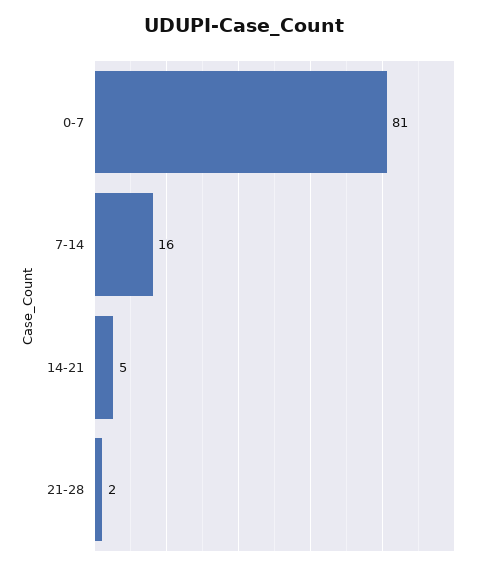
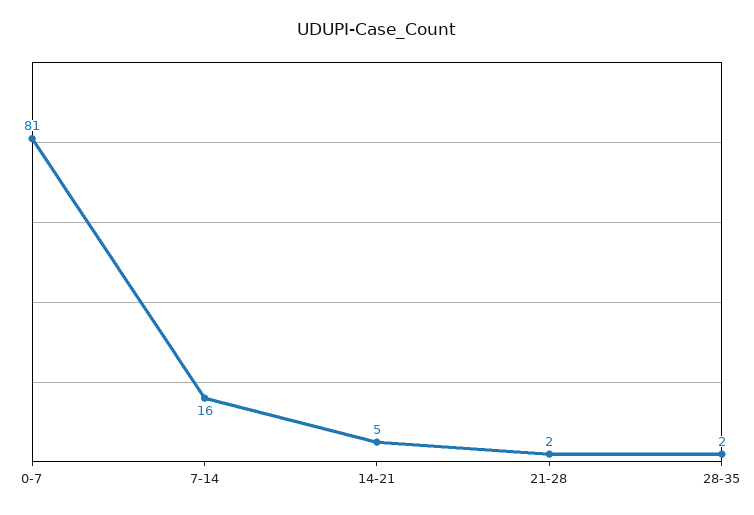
28-35: none -> 2

